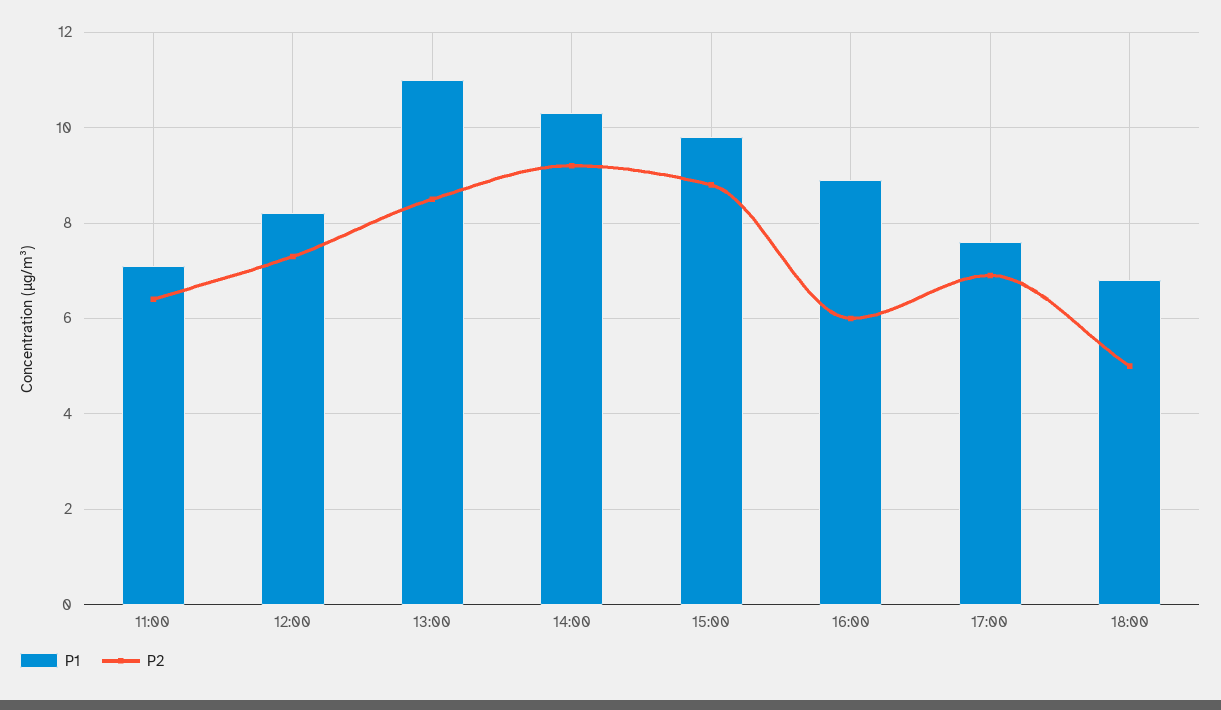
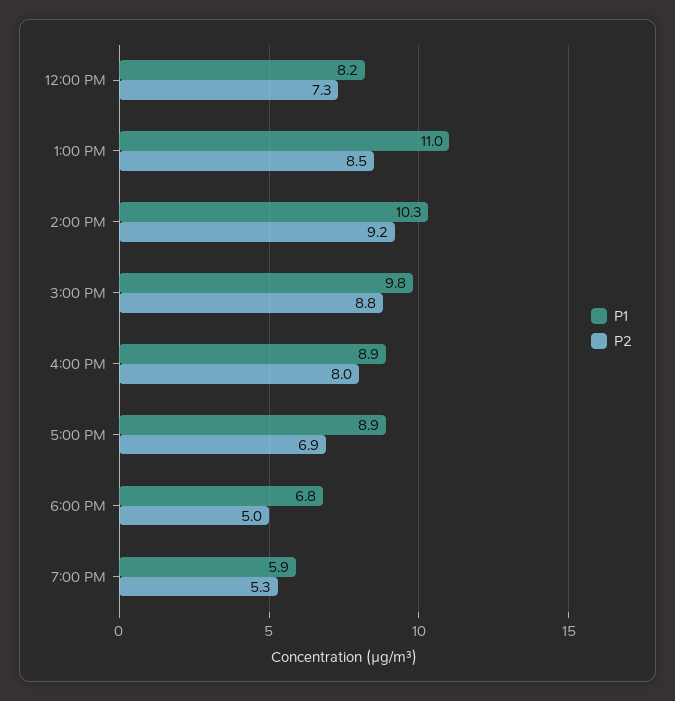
P1, 11:00: 7 -> none
P2, 11:00: 6.5 -> none
P2, 16:00: 6 -> 8
P1, 17:00: 7.5 -> 8.9
P1, 7:00 PM: none -> 5.9
P2, 7:00 PM: none -> 5.3

